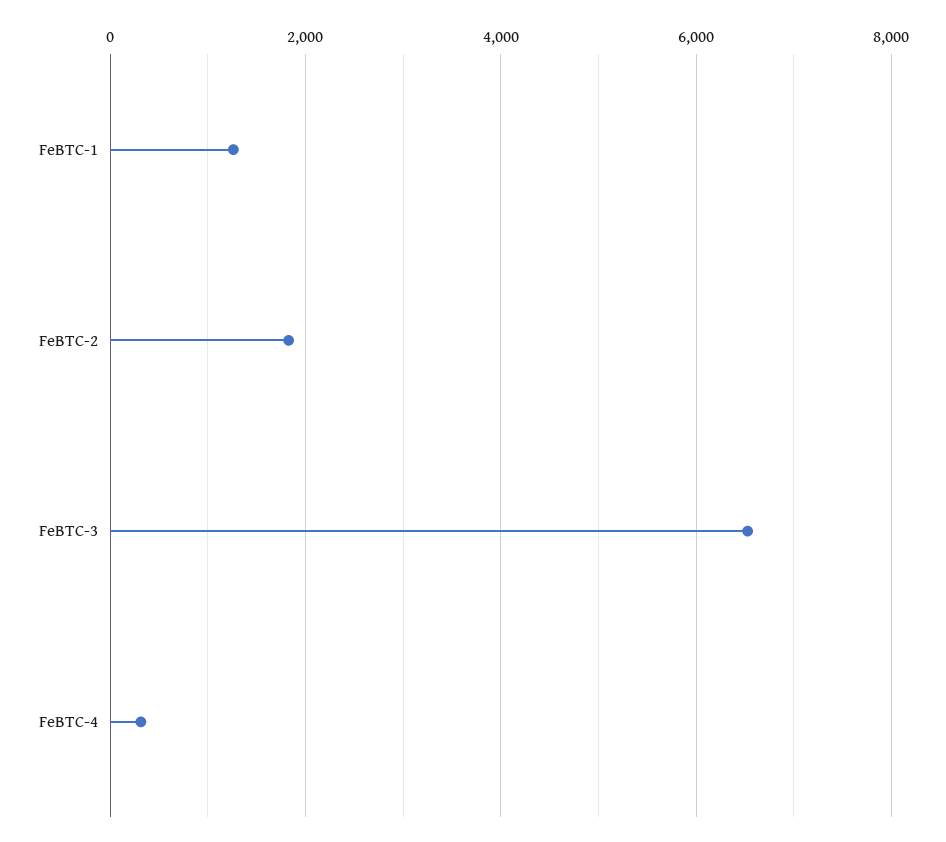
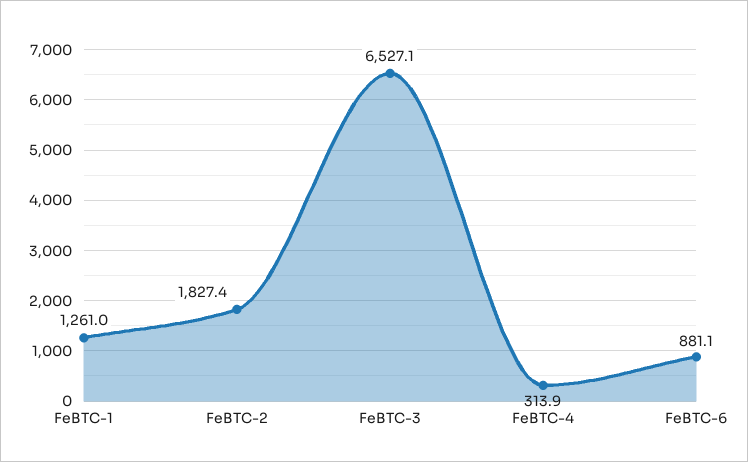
FeBTC-6: none -> 881.1

